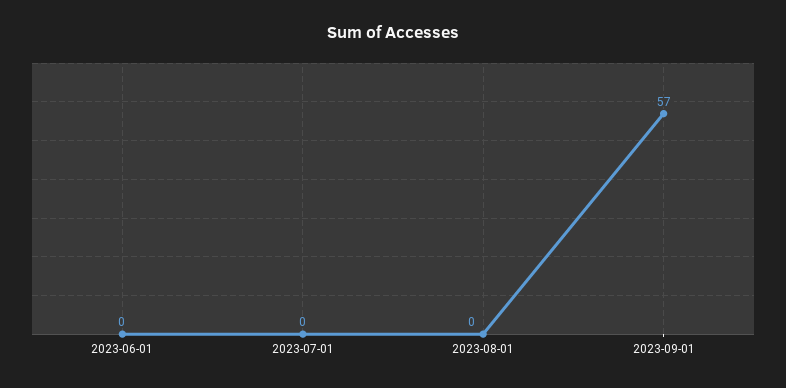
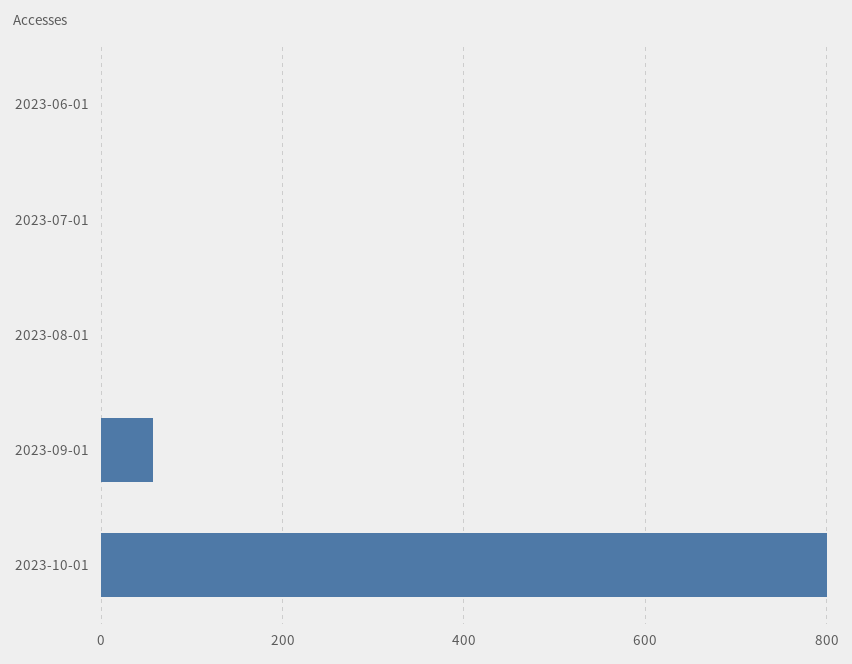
2023-10-01: none -> 800

